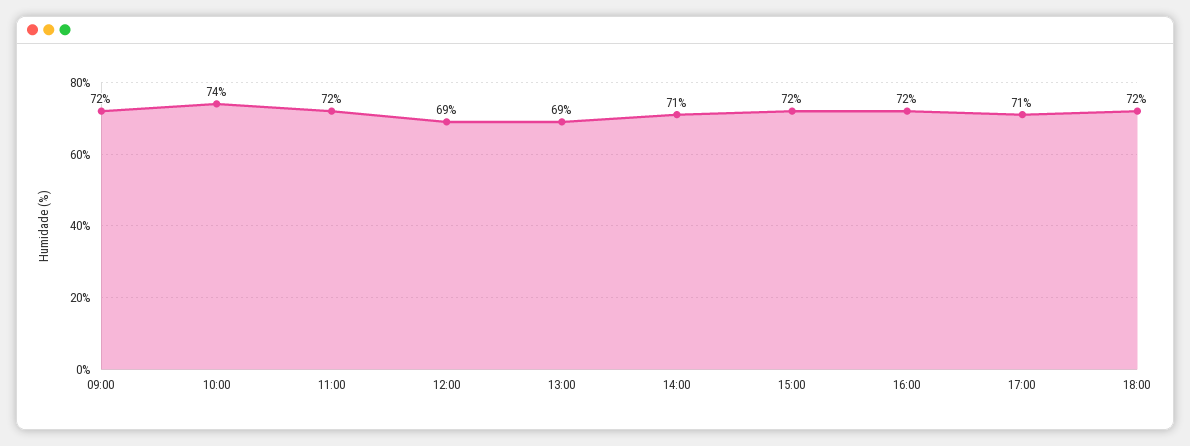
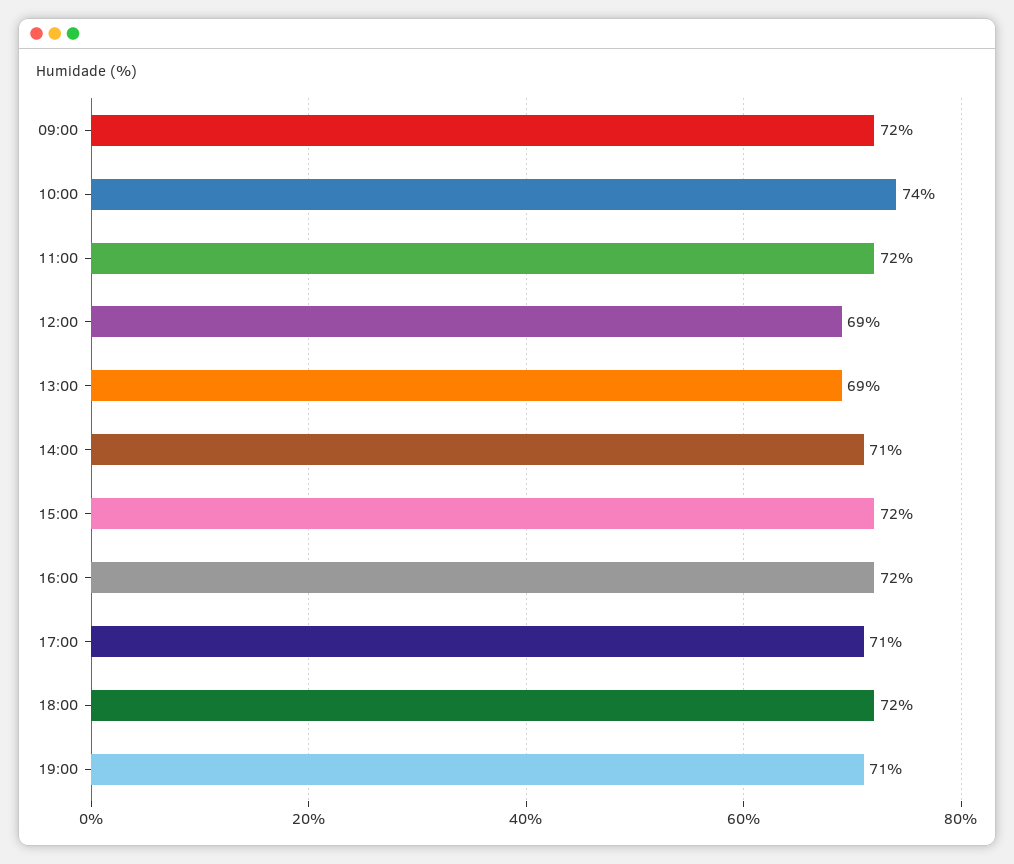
19:00: none -> 71

